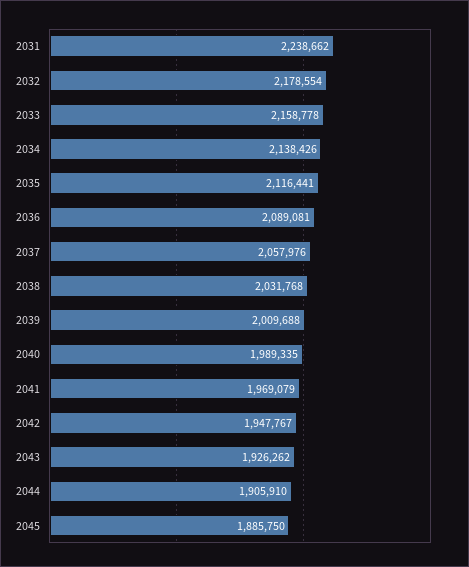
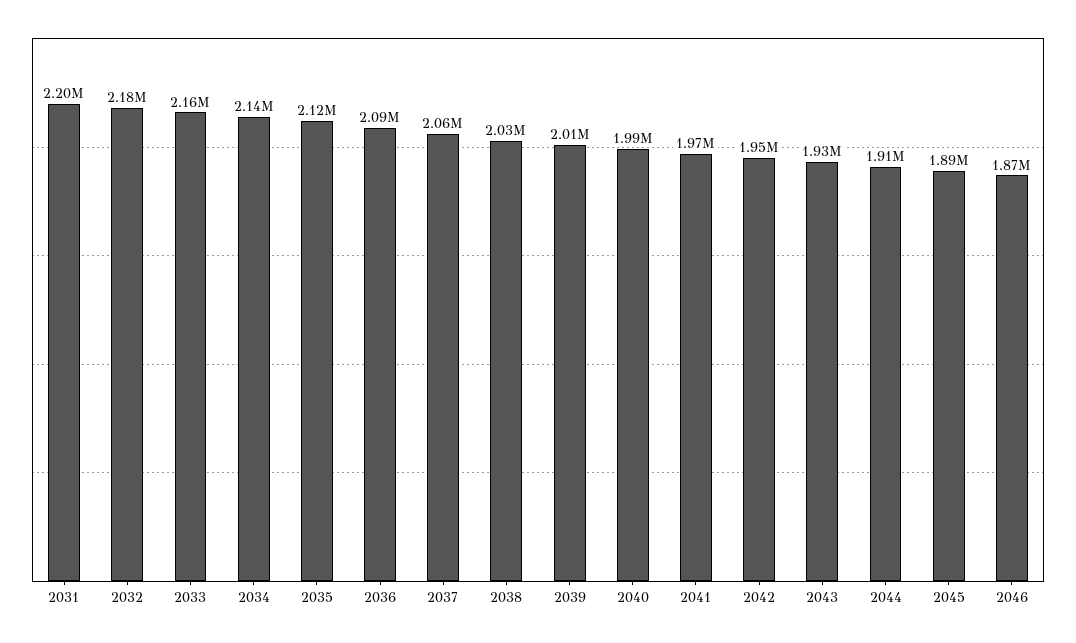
2031: 2238662 -> 2200000
2046: none -> 1870000

